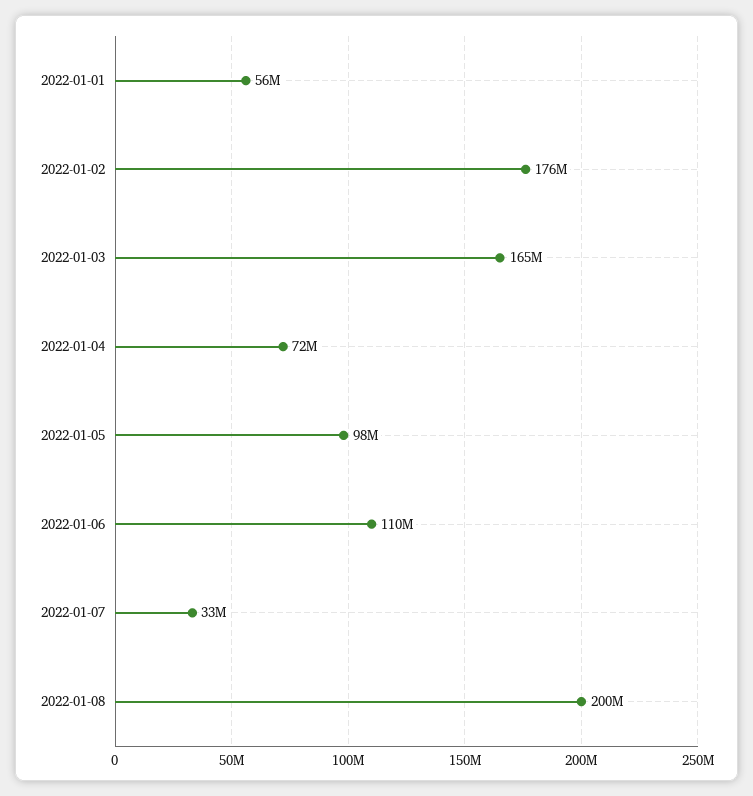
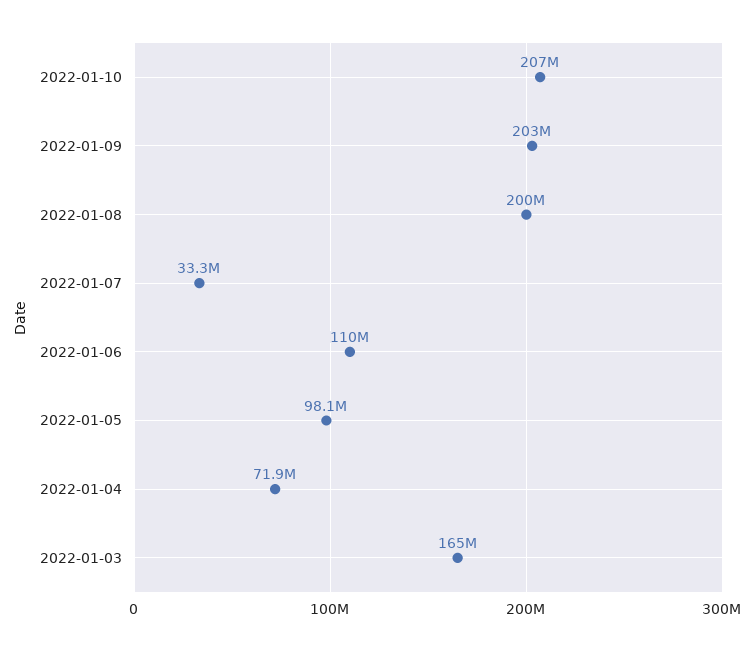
2022-01-01: 56000000 -> none
2022-01-02: 176000000 -> none
2022-01-10: none -> 207000000
2022-01-09: none -> 203000000

